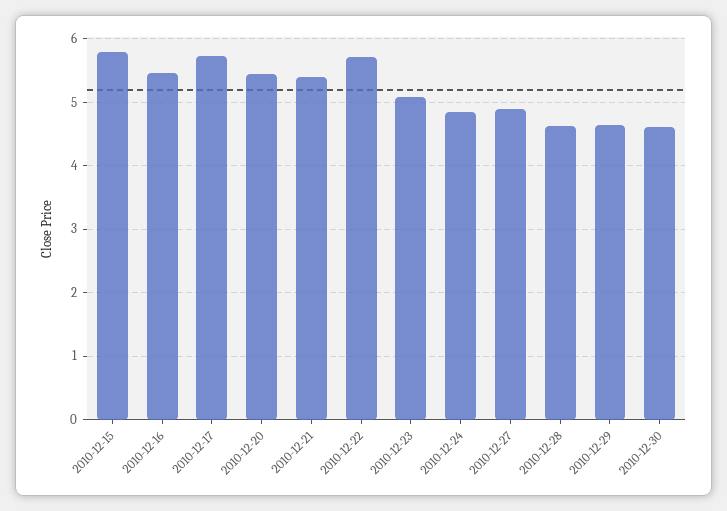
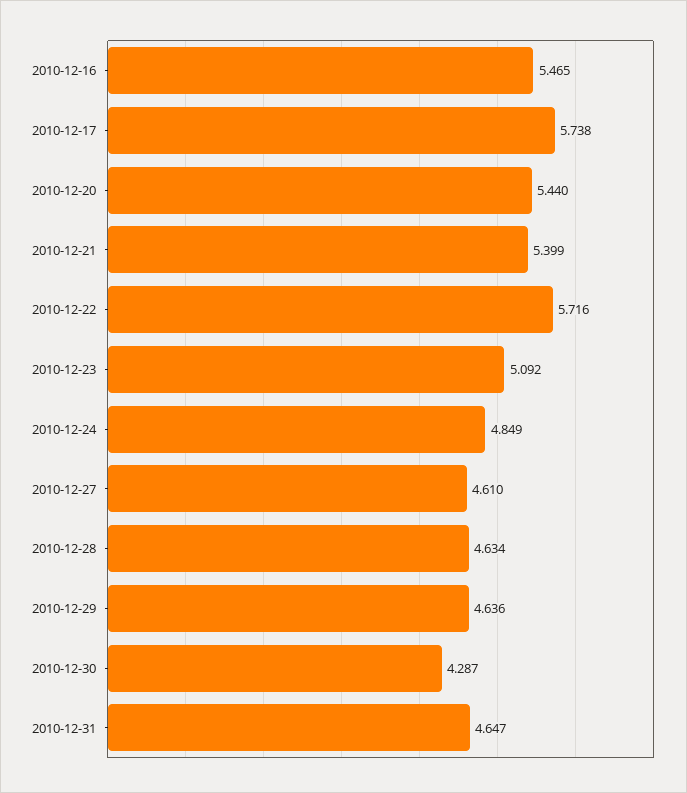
2010-12-15: 5.8 -> none
2010-12-27: 4.9 -> 4.61
2010-12-30: 4.6 -> 4.287
2010-12-31: none -> 4.647

